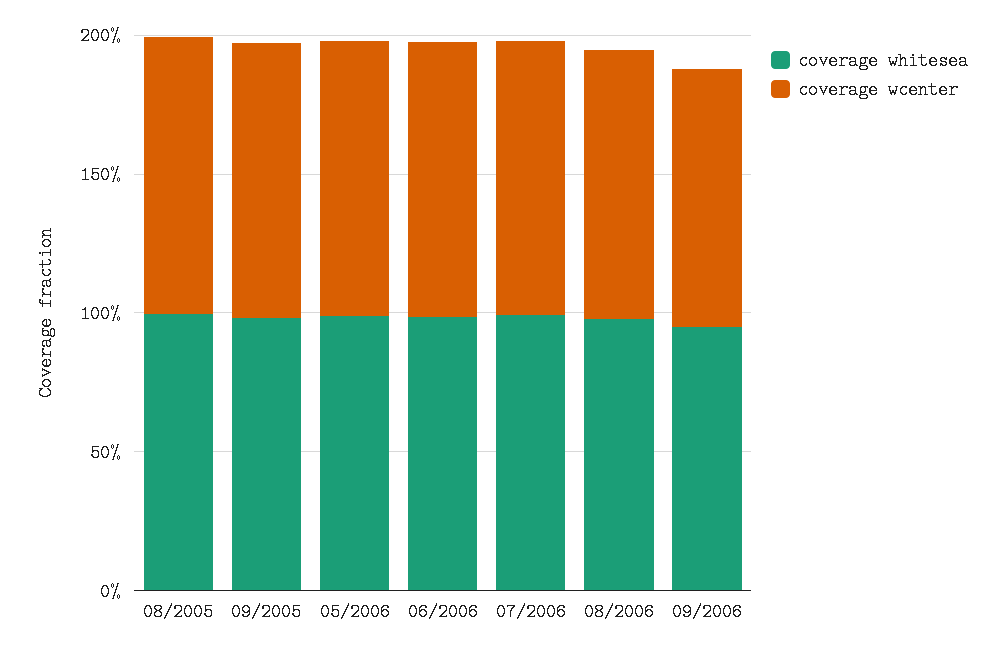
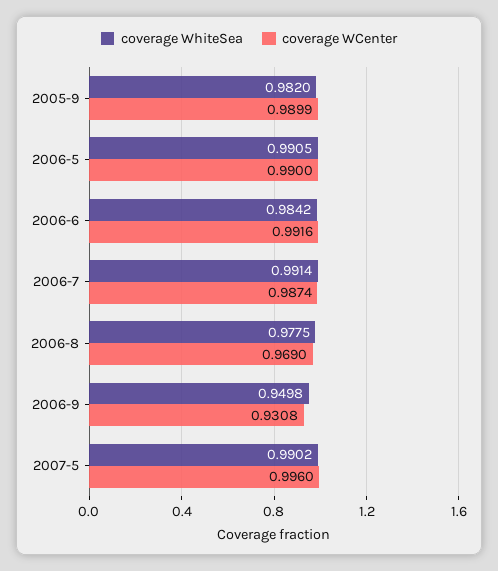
coverage whitesea, 08/2005: 1 -> none
coverage wcenter, 08/2005: 1 -> none
coverage whitesea, 2007-5: none -> 0.9902
coverage wcenter, 2007-5: none -> 0.996

